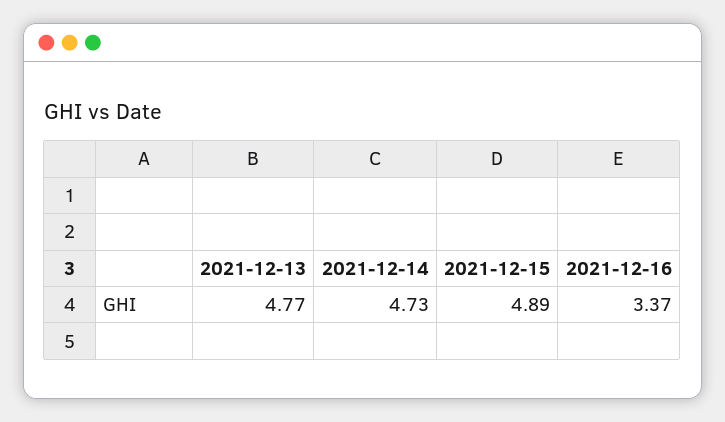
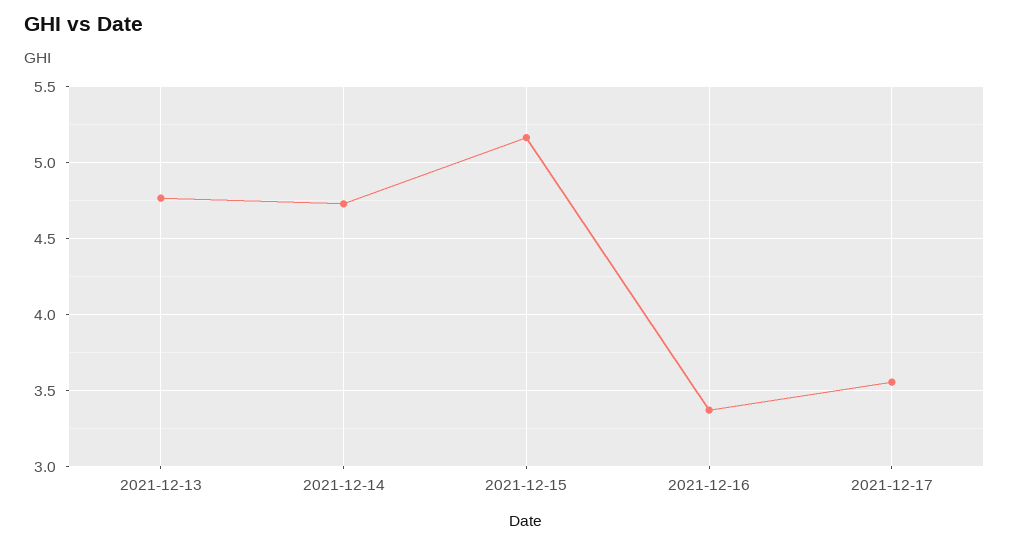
2021-12-15: 4.89 -> 5.15
2021-12-17: none -> 3.55

